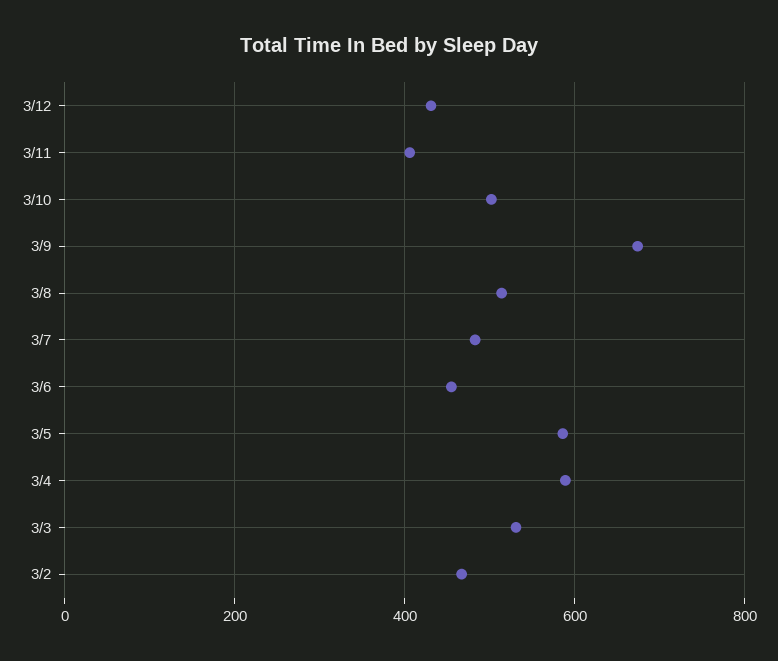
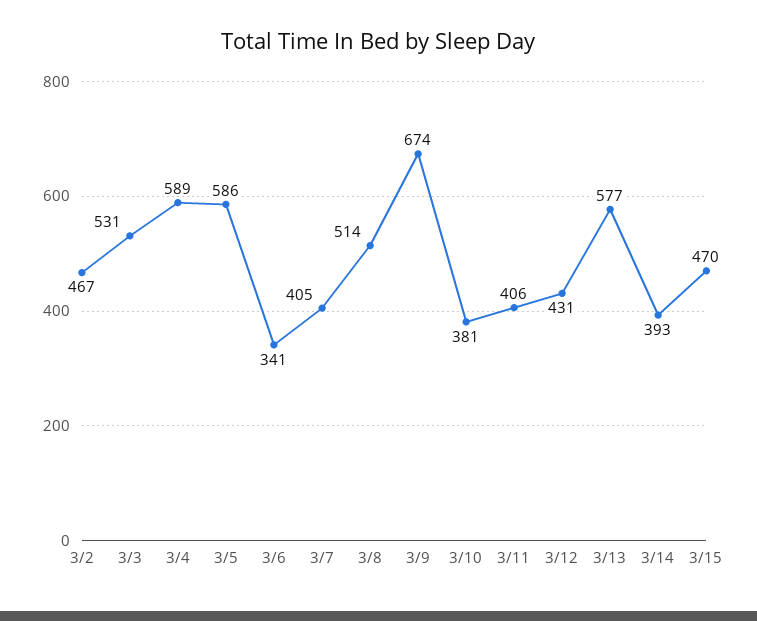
3/10: 500 -> 381
3/7: 480 -> 405
3/6: 460 -> 341
3/13: none -> 577
3/14: none -> 393
3/15: none -> 470

